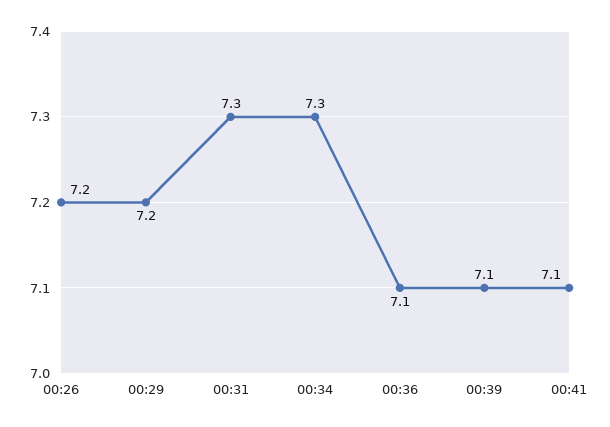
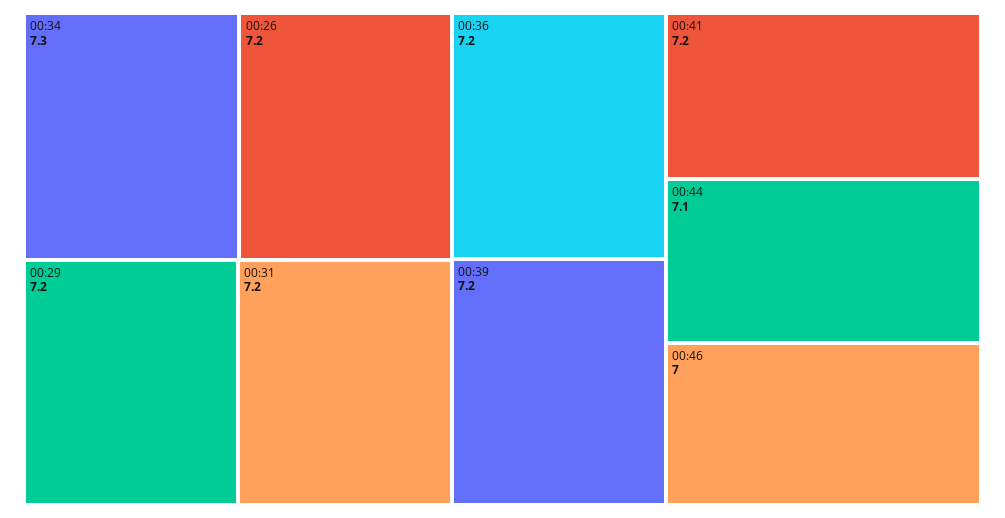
00:31: 7.3 -> 7.2
00:36: 7.1 -> 7.2
00:39: 7.1 -> 7.2
00:41: 7.1 -> 7.2
00:44: none -> 7.1
00:46: none -> 7

